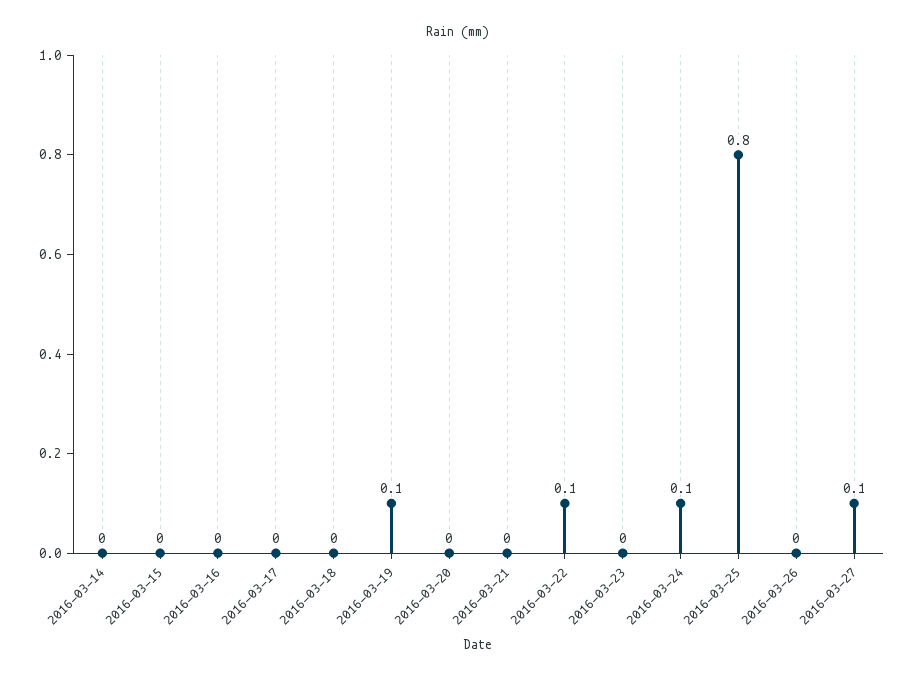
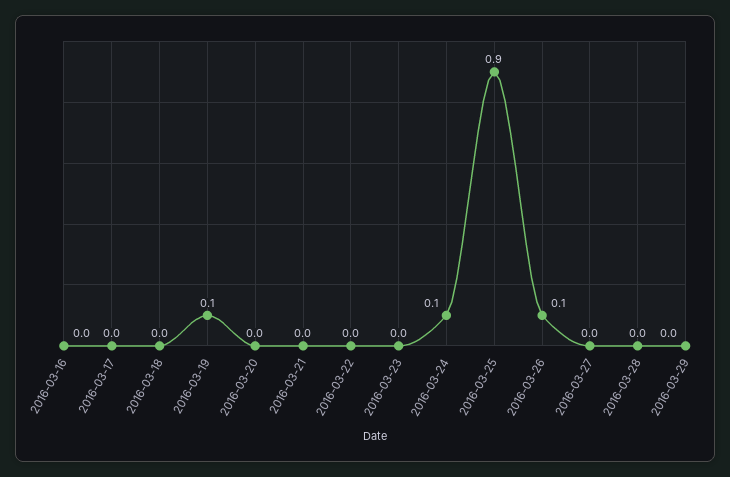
2016-03-14: 0 -> none
2016-03-15: 0 -> none
2016-03-22: 0.1 -> 0
2016-03-25: 0.8 -> 0.9
2016-03-26: 0 -> 0.1
2016-03-27: 0.1 -> 0
2016-03-28: none -> 0
2016-03-29: none -> 0

